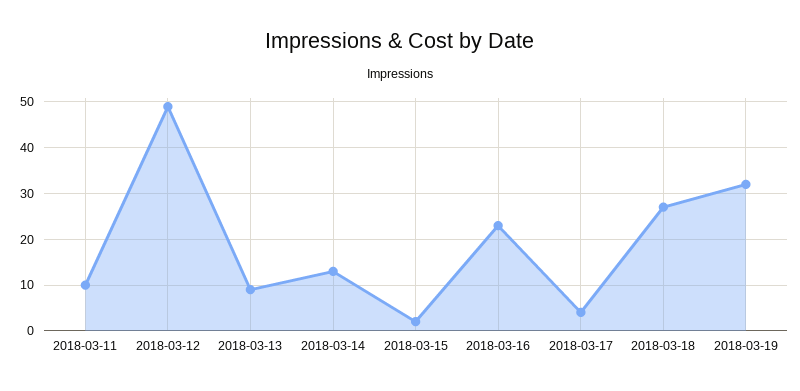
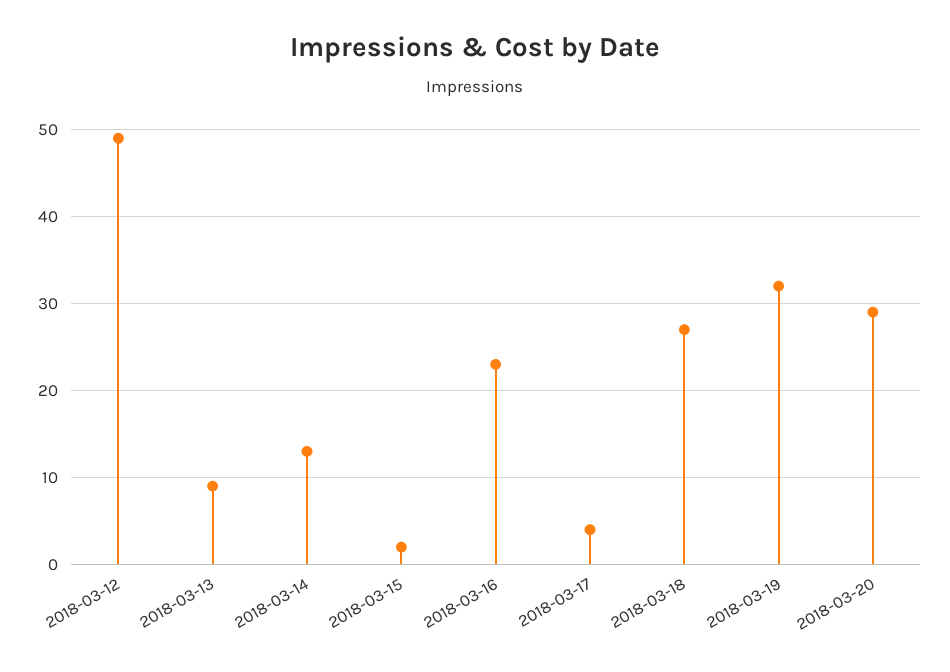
2018-03-11: 10 -> none
2018-03-20: none -> 29

